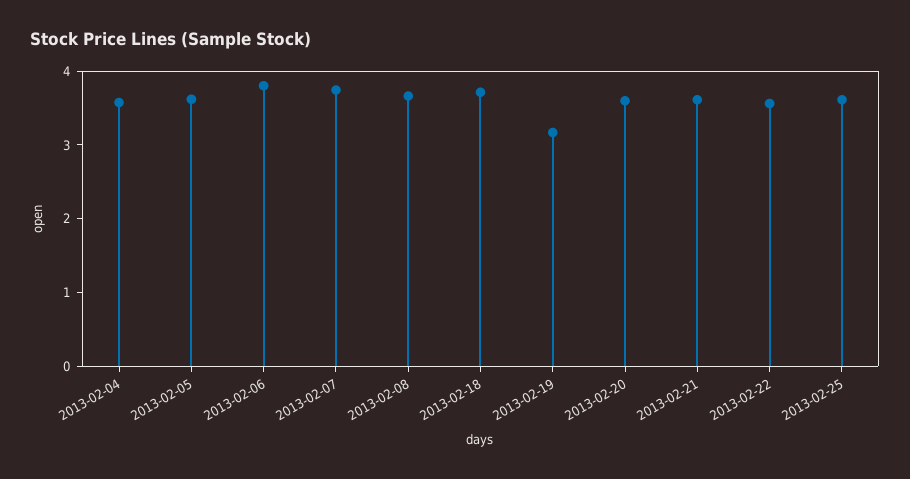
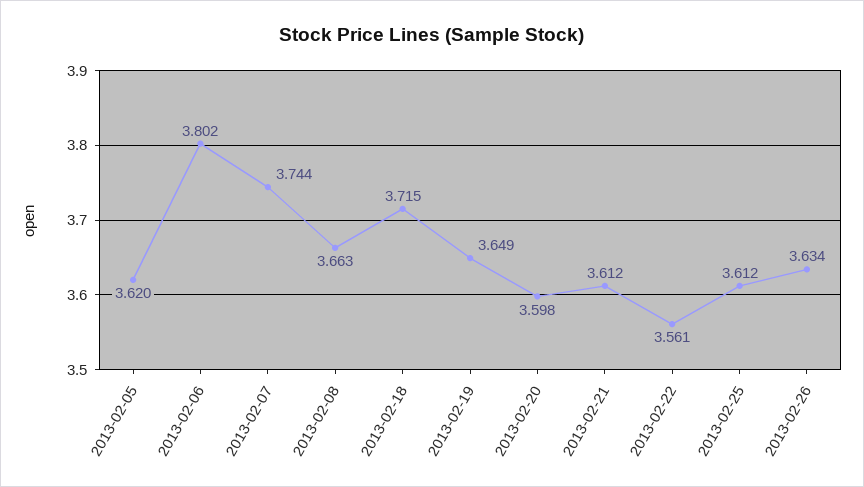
2013-02-04: 3.6 -> none
2013-02-19: 3.2 -> 3.649
2013-02-26: none -> 3.634

